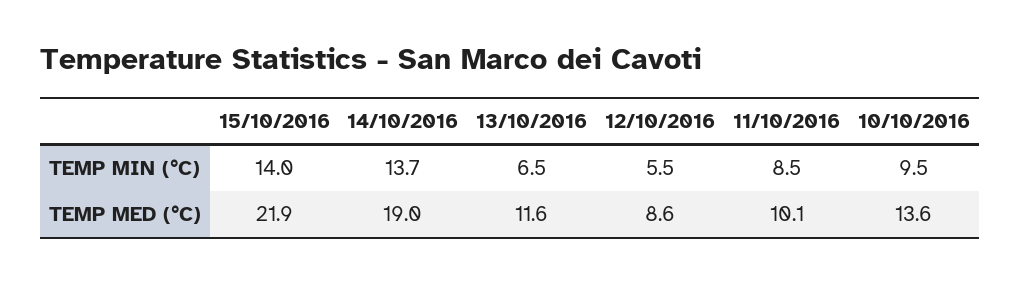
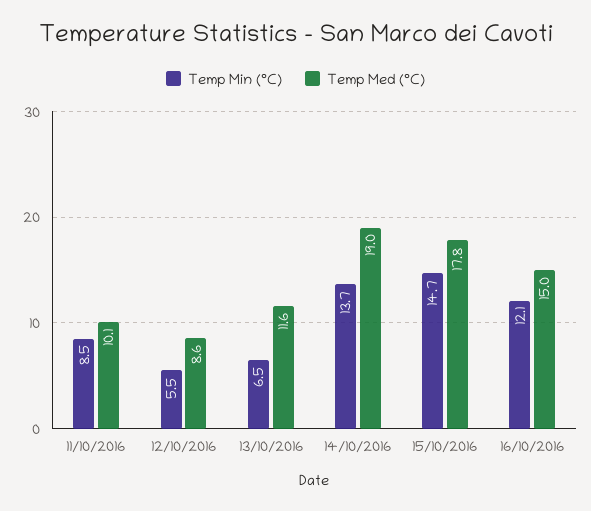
TEMP MIN (°C), 15/10/2016: 14 -> 14.7
TEMP MIN (°C), 10/10/2016: 9.5 -> none
TEMP MED (°C), 15/10/2016: 21.9 -> 17.8
TEMP MED (°C), 10/10/2016: 13.6 -> none
TEMP MIN (°C), 16/10/2016: none -> 12.1
TEMP MED (°C), 16/10/2016: none -> 15

